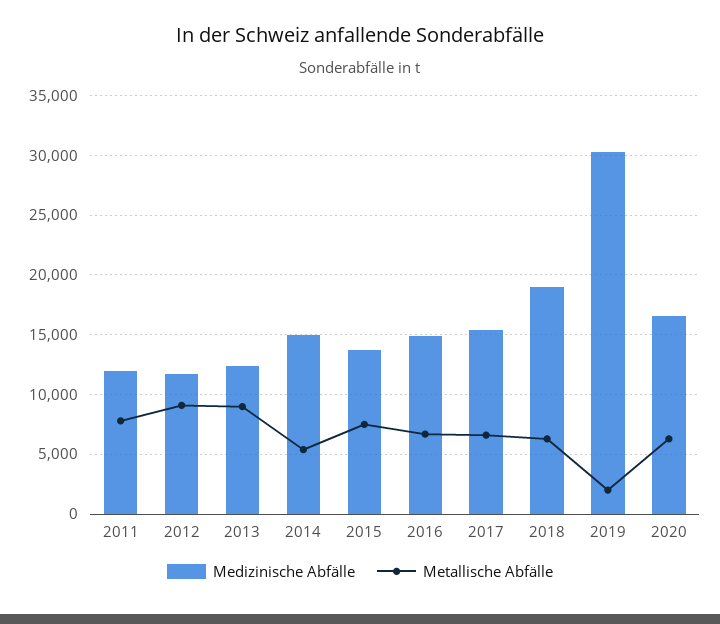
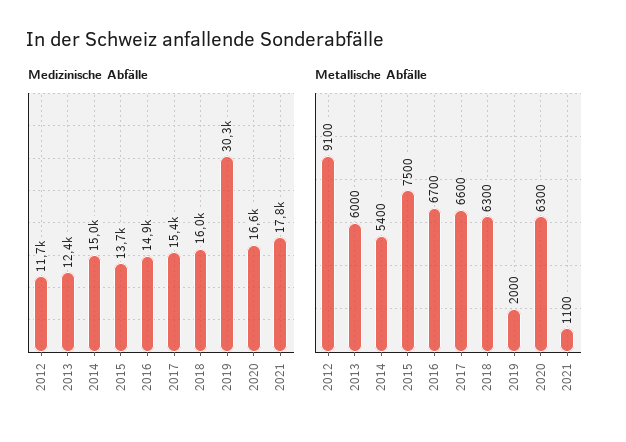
Medizinische Abfälle, 2011: 12000 -> none
Metallische Abfälle, 2011: 8000 -> none
Metallische Abfälle, 2013: 9000 -> 6000
Medizinische Abfälle, 2018: 19000 -> 16000
Medizinische Abfälle, 2021: none -> 17800
Metallische Abfälle, 2021: none -> 1100

